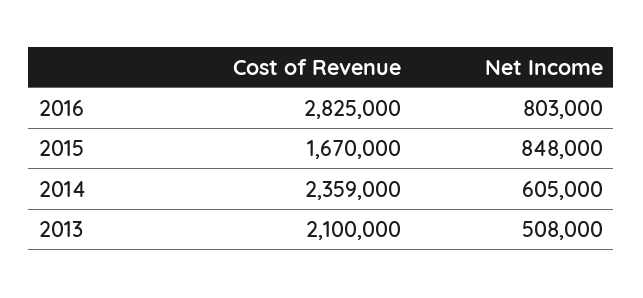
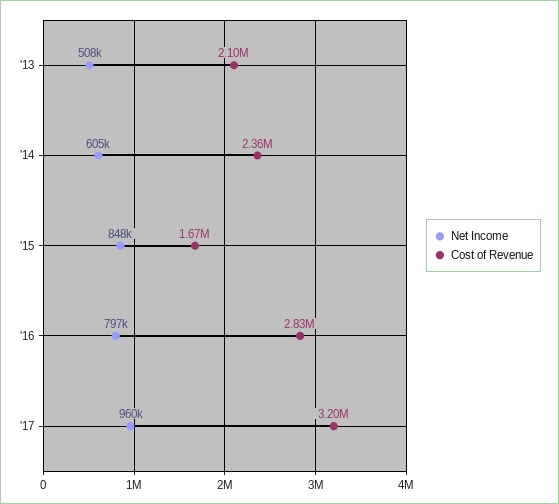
Net Income, 2016: 803000 -> 797000
Net Income, '17: none -> 960000
Cost of Revenue, '17: none -> 3200000

